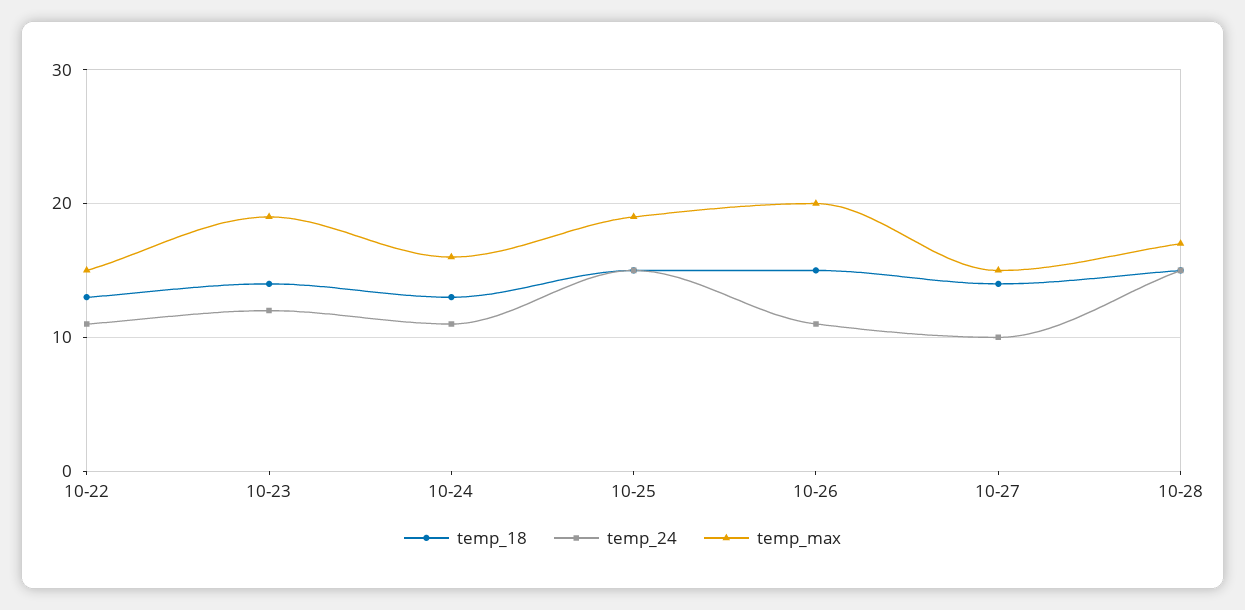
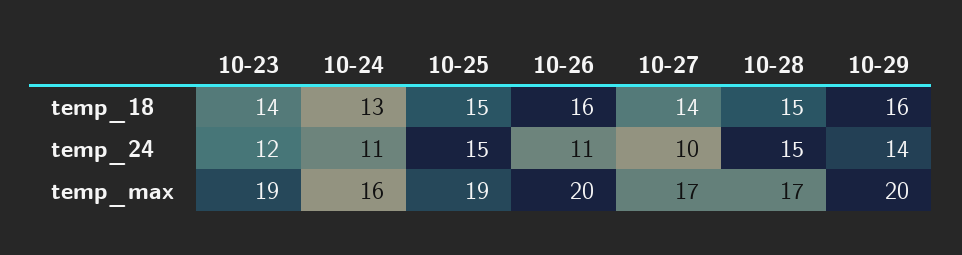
temp_18, 10-22: 13 -> none
temp_24, 10-22: 11 -> none
temp_max, 10-22: 15 -> none
temp_18, 10-26: 15 -> 16
temp_max, 10-27: 15 -> 17
temp_18, 10-29: none -> 16
temp_24, 10-29: none -> 14
temp_max, 10-29: none -> 20

